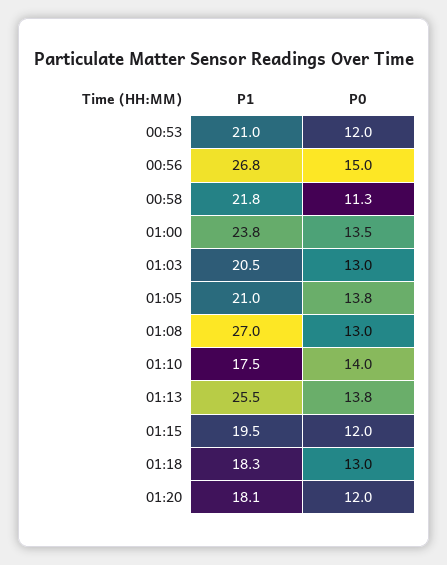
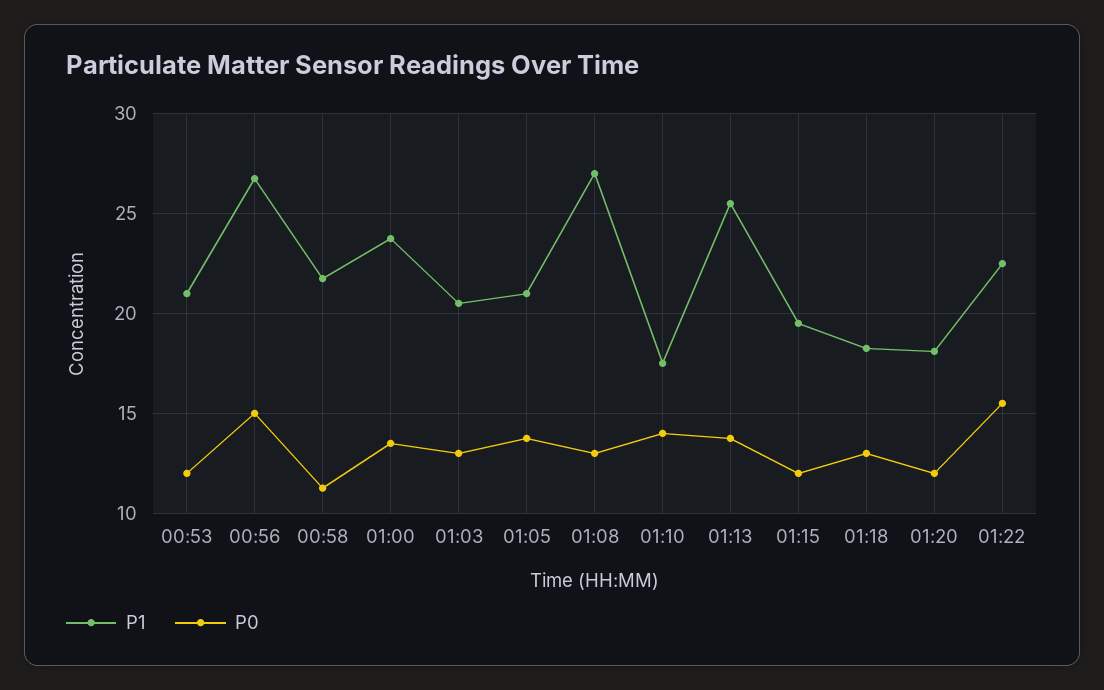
P1, 01:22: none -> 22.5
P0, 01:22: none -> 15.5

